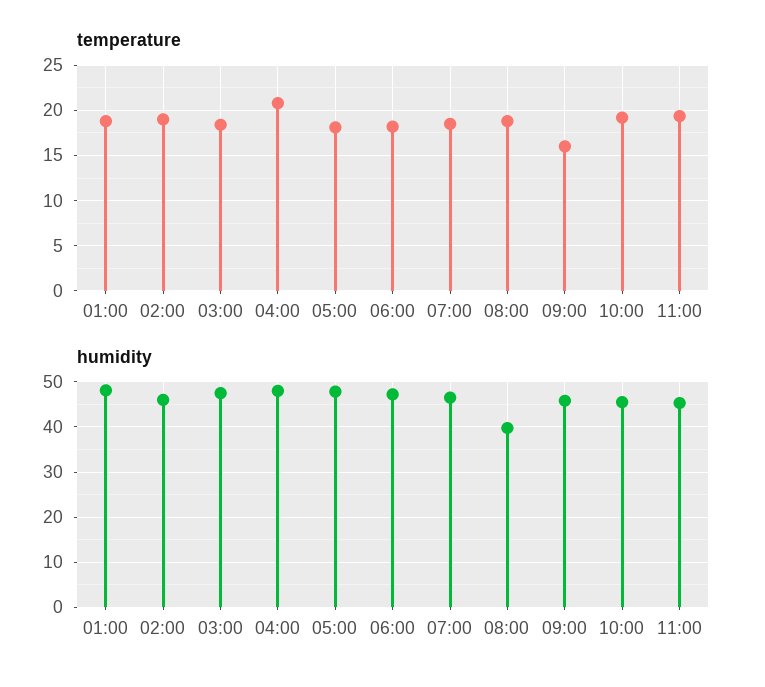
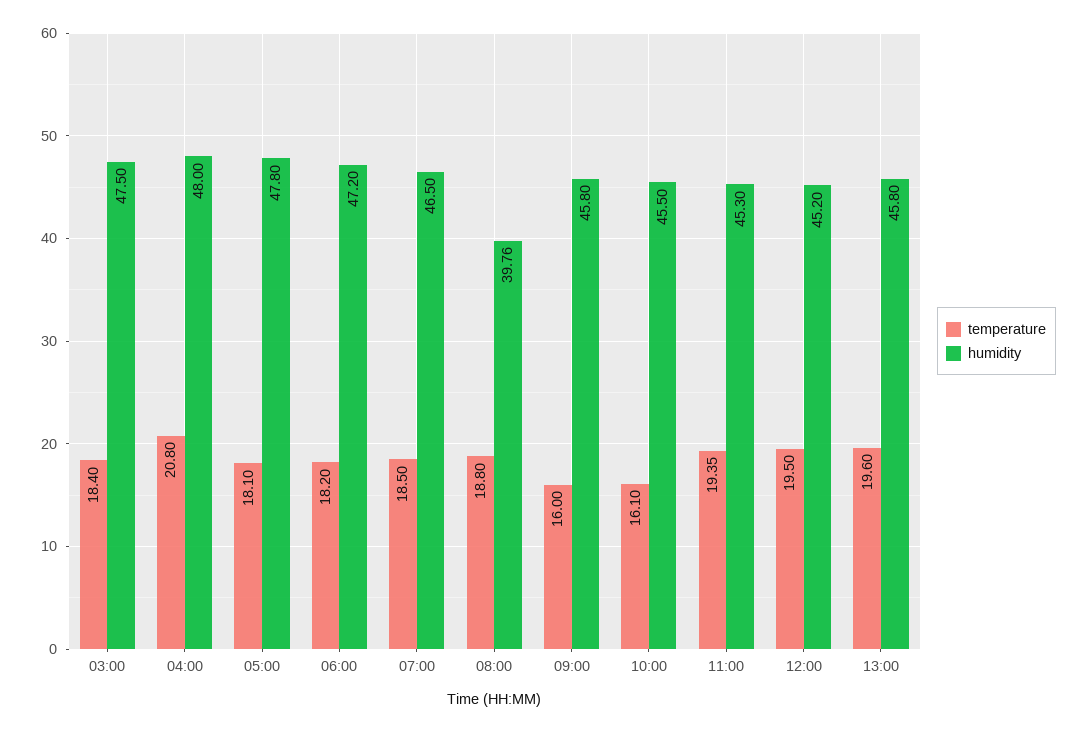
temperature, 01:00: 19 -> none
temperature, 02:00: 19 -> none
temperature, 10:00: 19 -> 16.1
humidity, 01:00: 48 -> none
humidity, 02:00: 46 -> none
temperature, 12:00: none -> 19.5
humidity, 12:00: none -> 45.2
temperature, 13:00: none -> 19.6
humidity, 13:00: none -> 45.8

